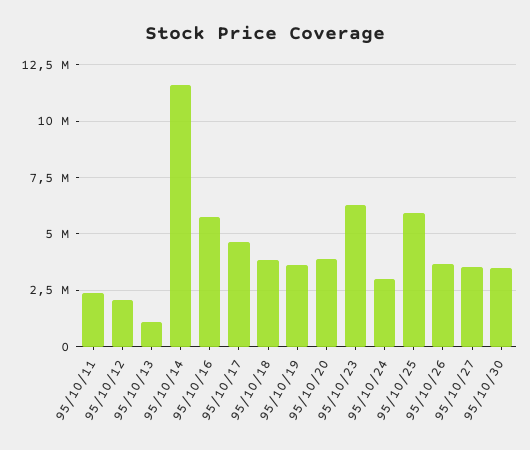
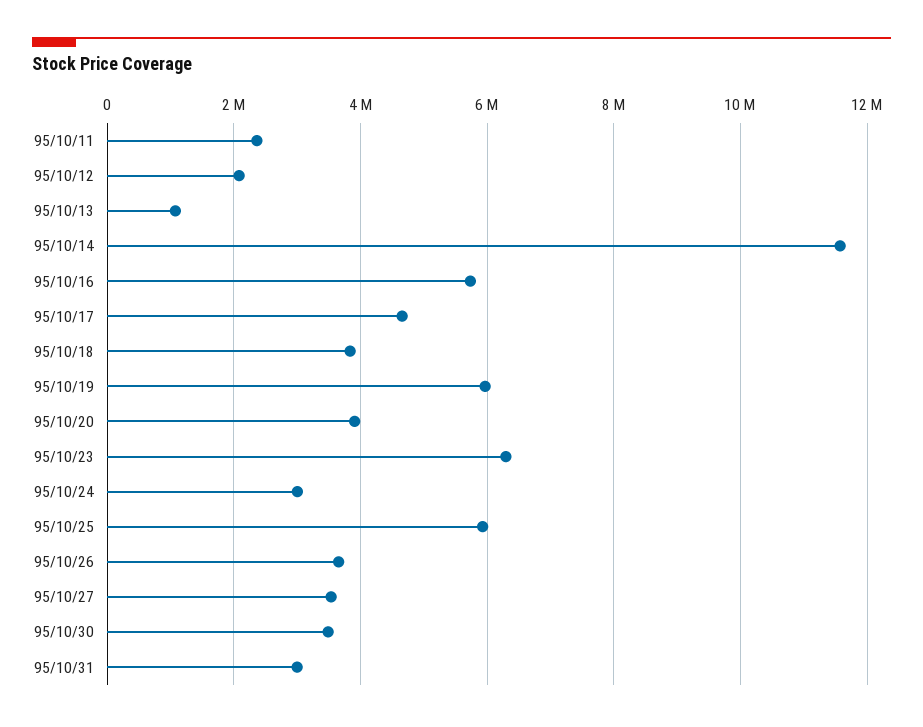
95/10/19: 3500000 -> 6000000
95/10/31: none -> 3000000

